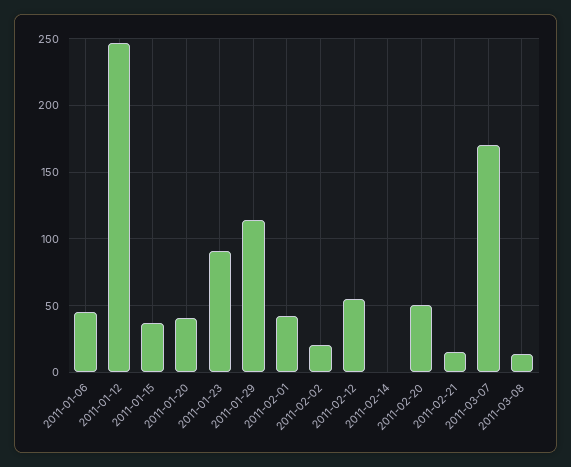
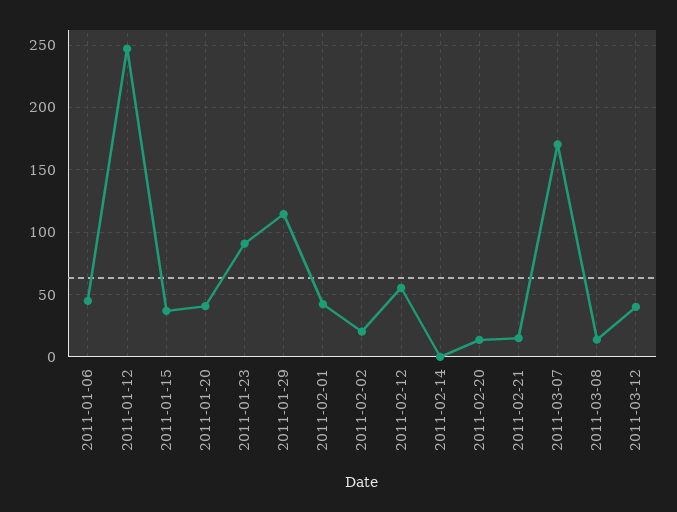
2011-02-20: 50 -> 15
2011-03-12: none -> 40

